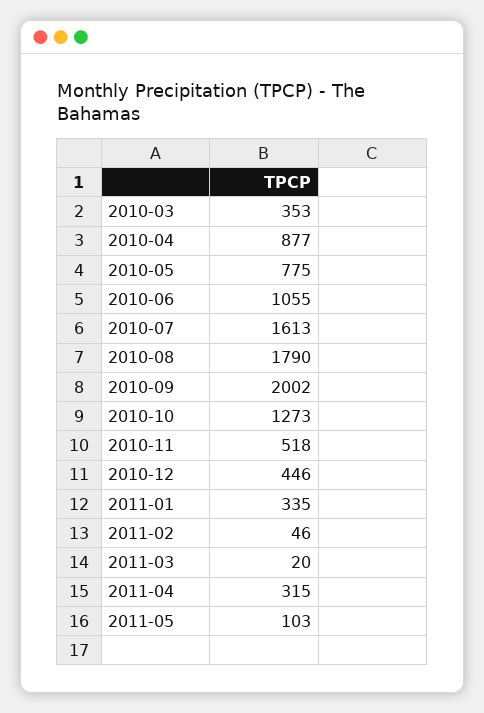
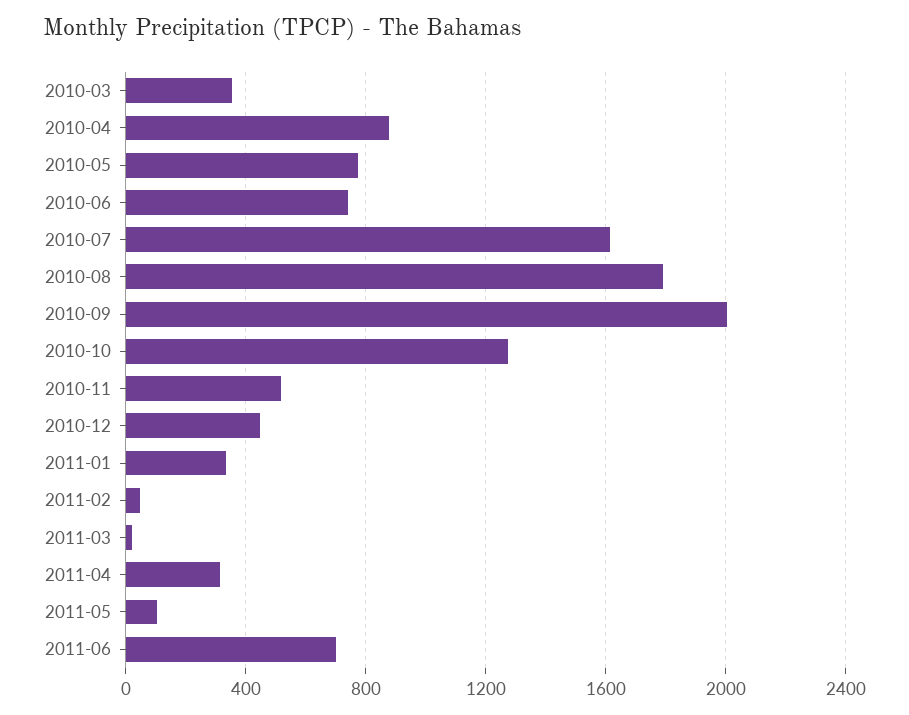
2010-06: 1055 -> 750
2011-06: none -> 700

